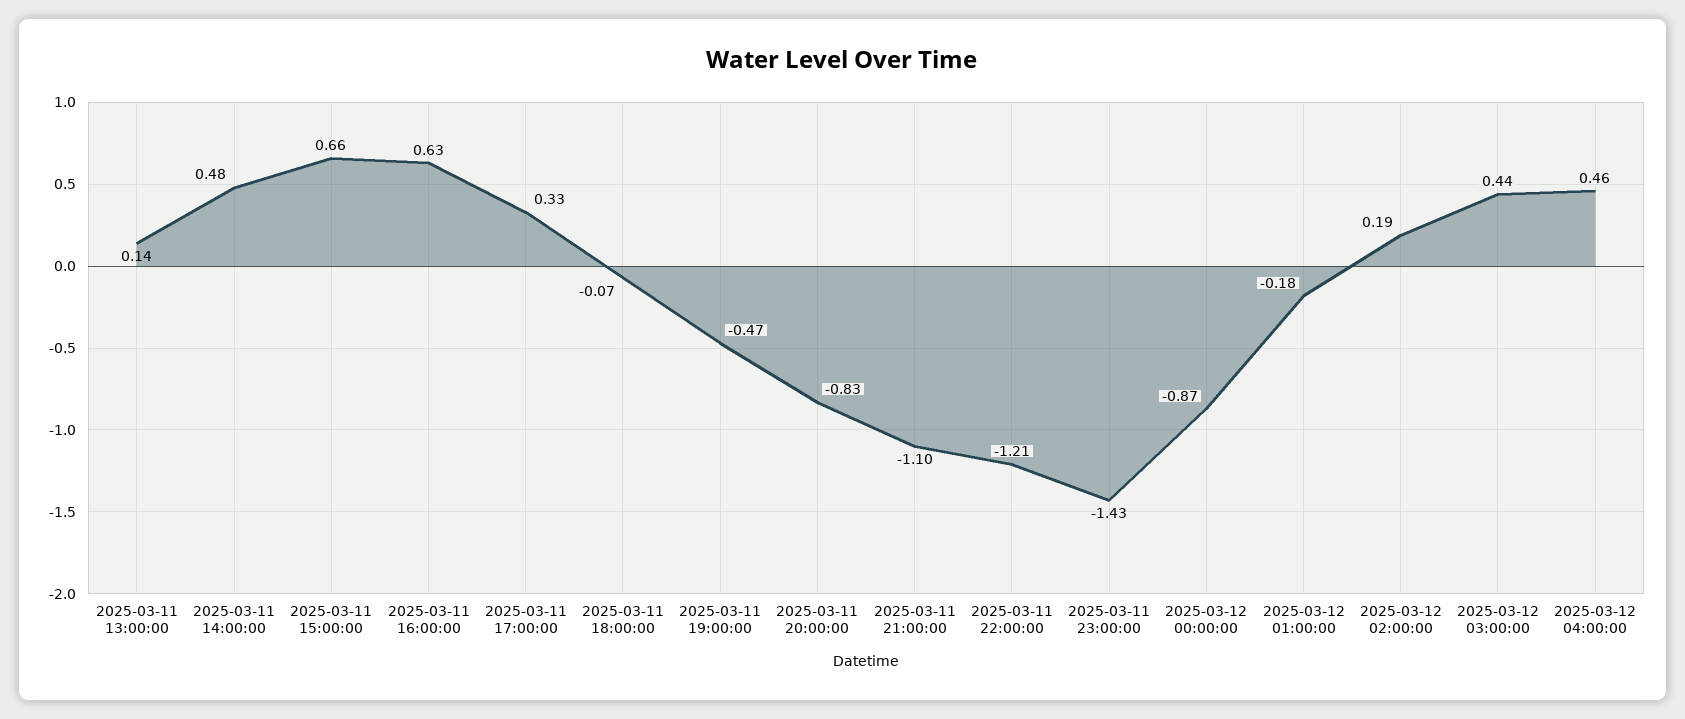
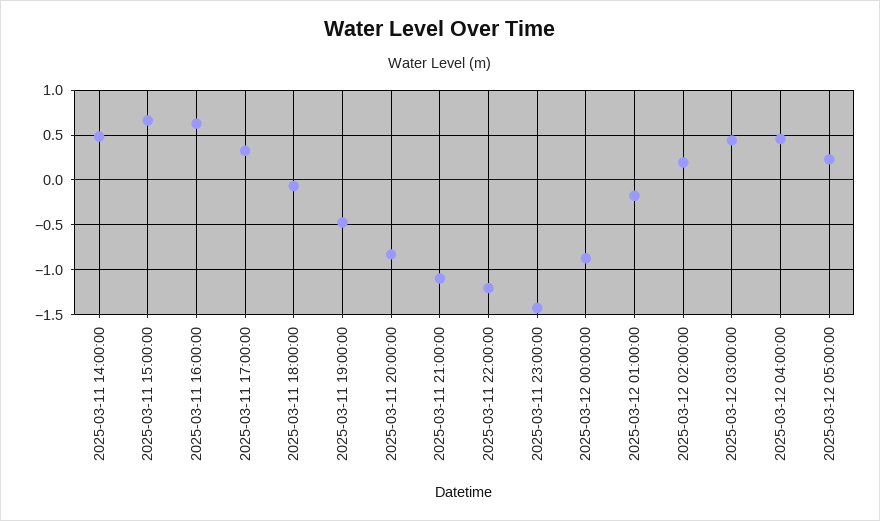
2025-03-11 13:00:00: 0.14 -> none
2025-03-12 05:00:00: none -> 0.2

